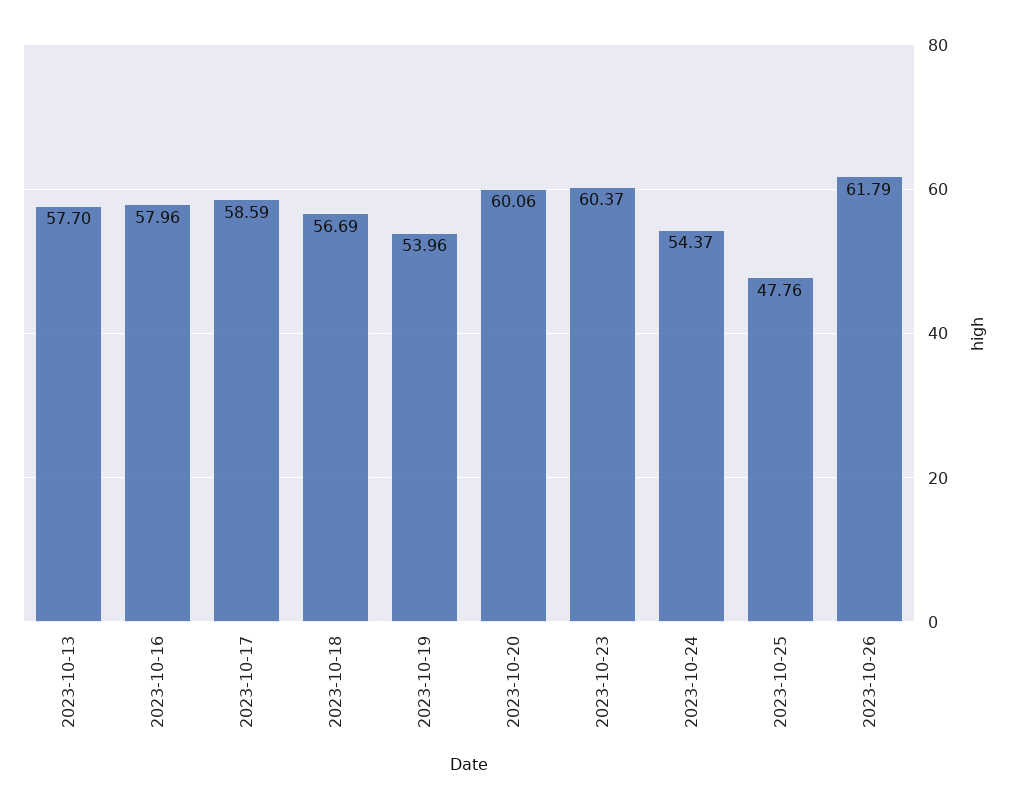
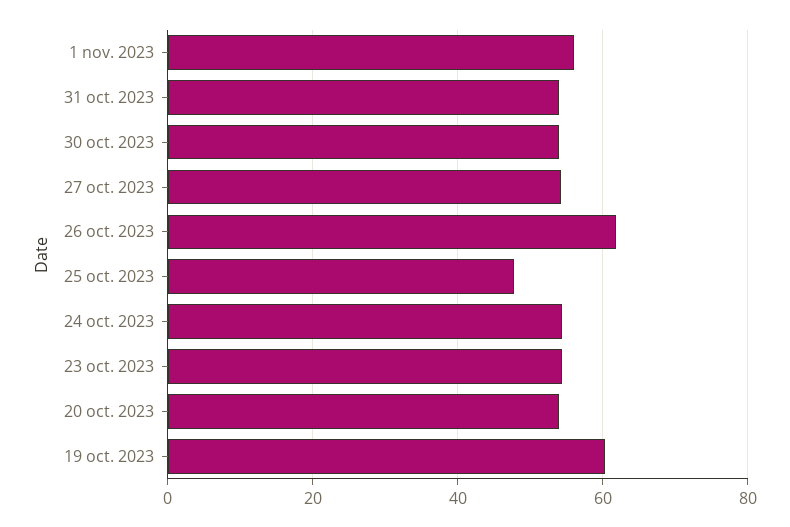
2023-10-13: 57.7 -> none
2023-10-16: 57.96 -> none
2023-10-17: 58.59 -> none
2023-10-18: 56.69 -> none
2023-10-19: 53.96 -> 60
2023-10-20: 60.06 -> 54
2023-10-23: 60.37 -> 54
1 nov. 2023: none -> 56
31 oct. 2023: none -> 54
30 oct. 2023: none -> 54
27 oct. 2023: none -> 54

